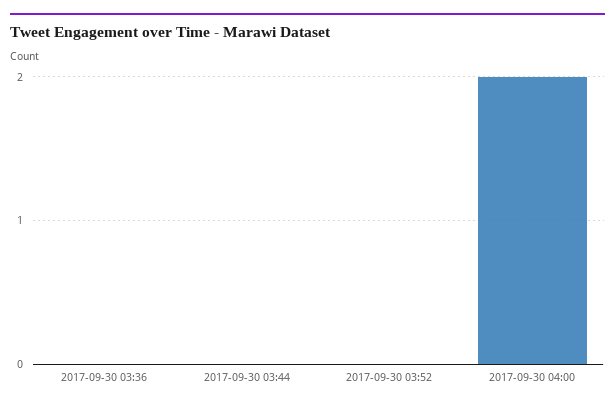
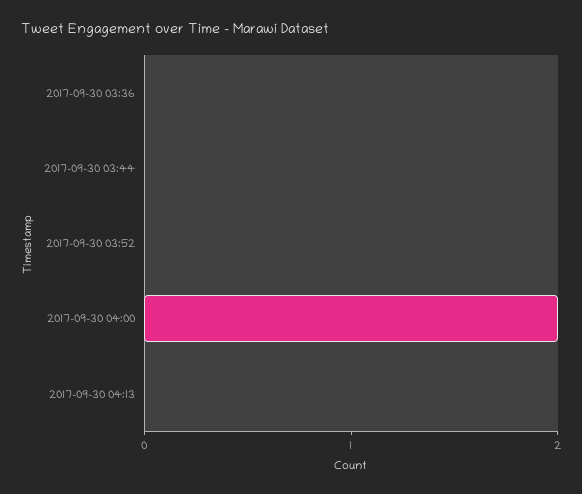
2017-09-30 04:13: none -> 0

